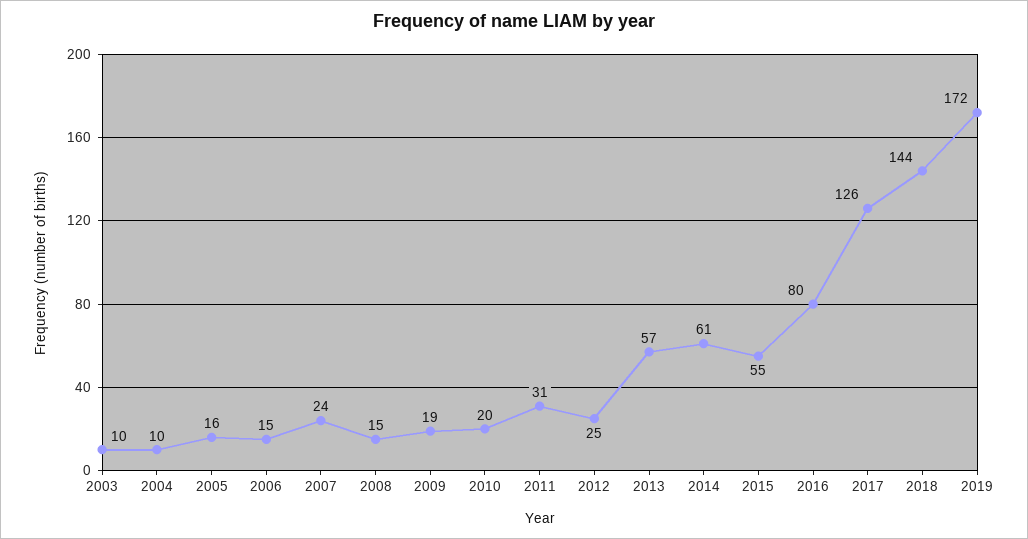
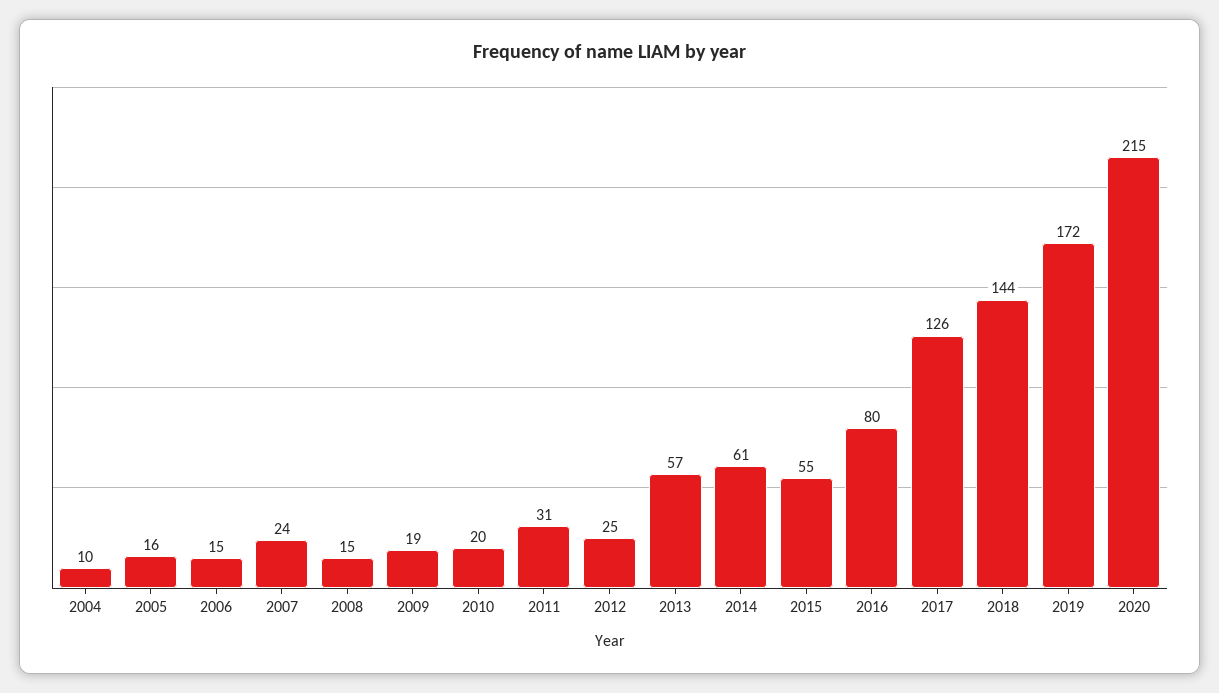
2003: 10 -> none
2020: none -> 215

